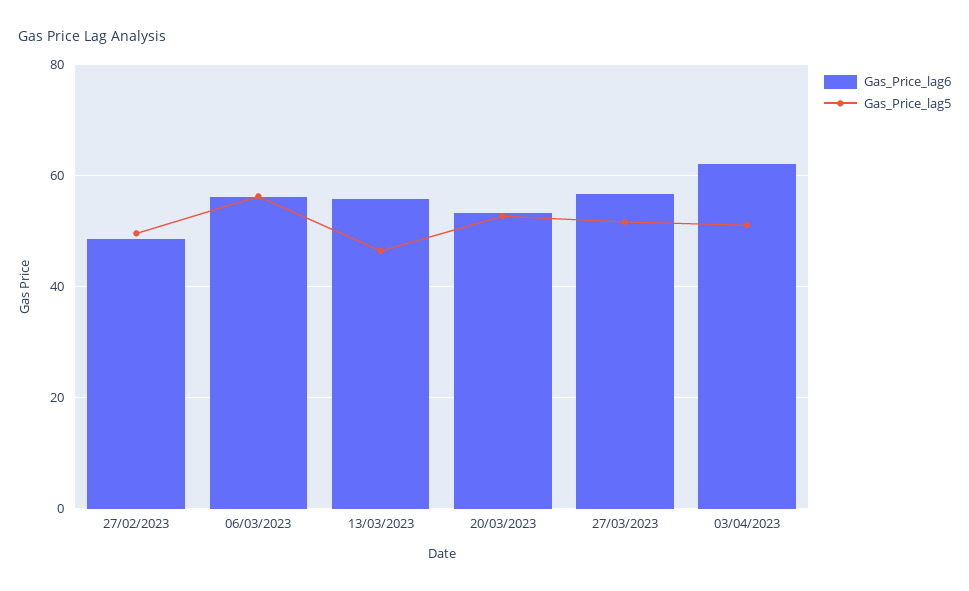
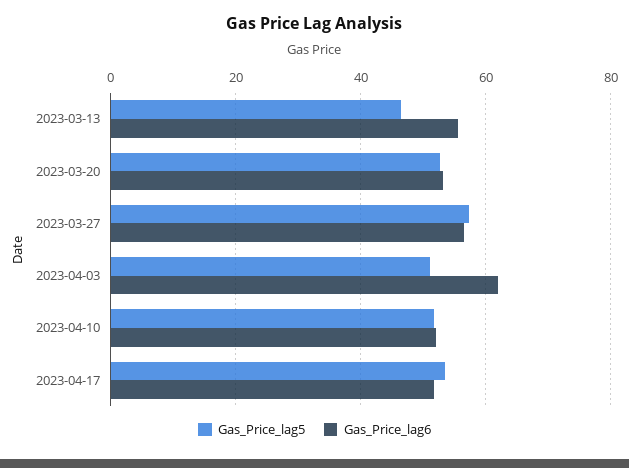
Gas_Price_lag6, 27/02/2023: 48 -> none
Gas_Price_lag5, 27/02/2023: 50 -> none
Gas_Price_lag6, 06/03/2023: 56 -> none
Gas_Price_lag5, 06/03/2023: 56 -> none
Gas_Price_lag5, 27/03/2023: 52 -> 58
Gas_Price_lag5, 2023-04-10: none -> 52
Gas_Price_lag6, 2023-04-10: none -> 52
Gas_Price_lag5, 2023-04-17: none -> 54
Gas_Price_lag6, 2023-04-17: none -> 52

